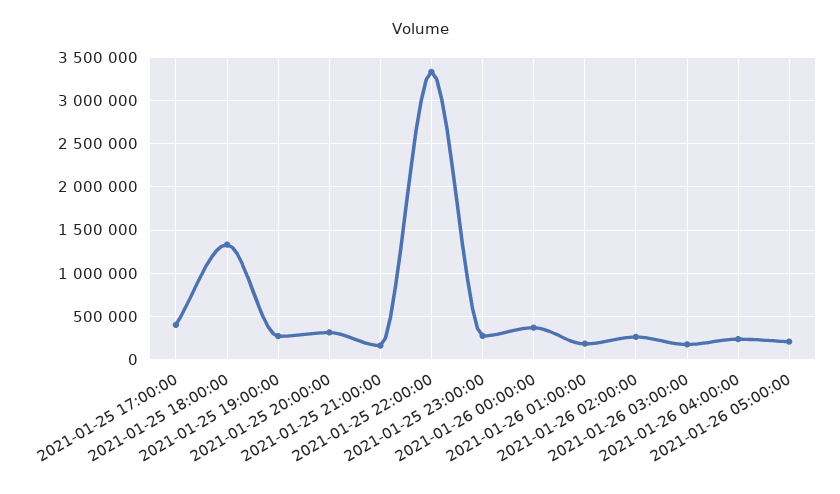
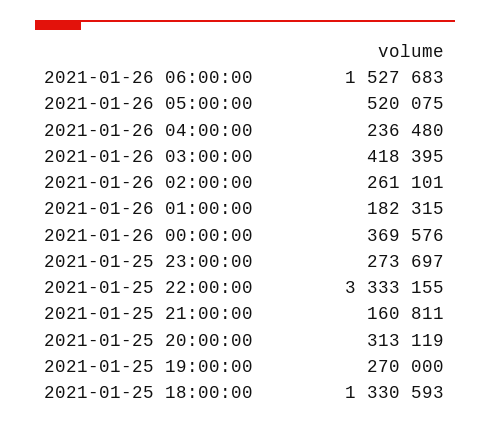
2021-01-25 17:00:00: 400000 -> none
2021-01-26 03:00:00: 200000 -> 418395
2021-01-26 05:00:00: 200000 -> 520075
2021-01-26 06:00:00: none -> 1527683

